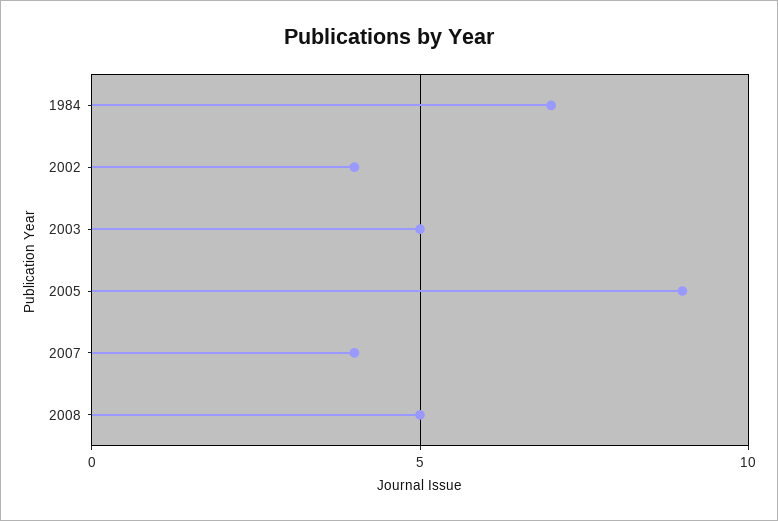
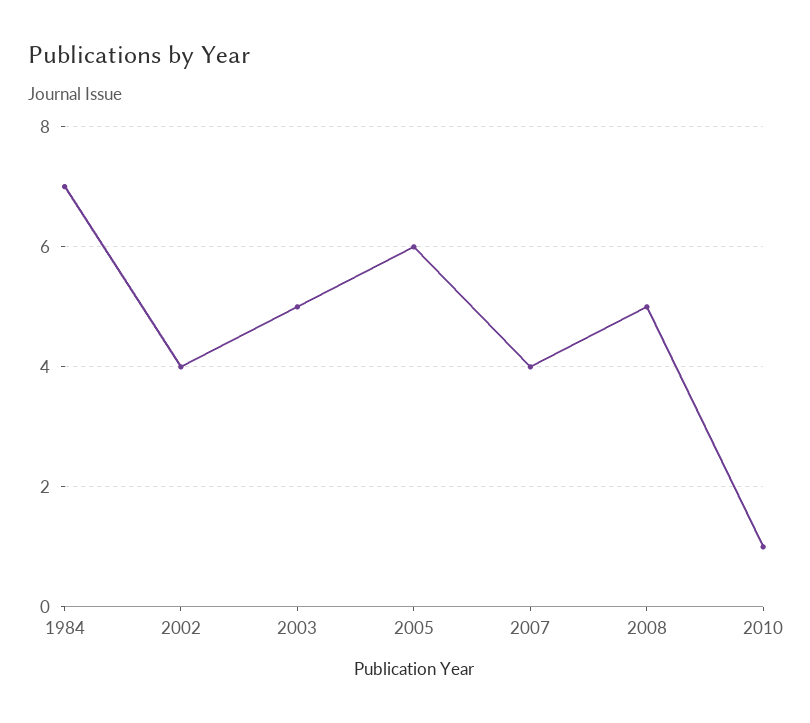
2005: 9 -> 6
2010: none -> 1

